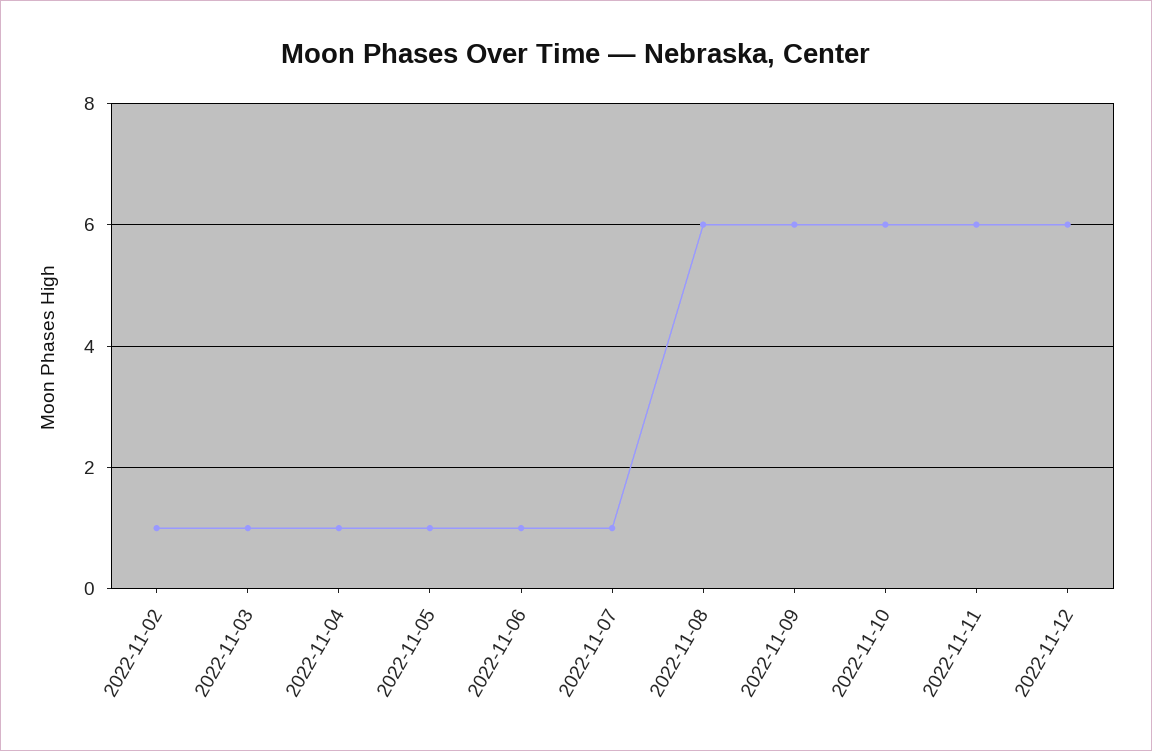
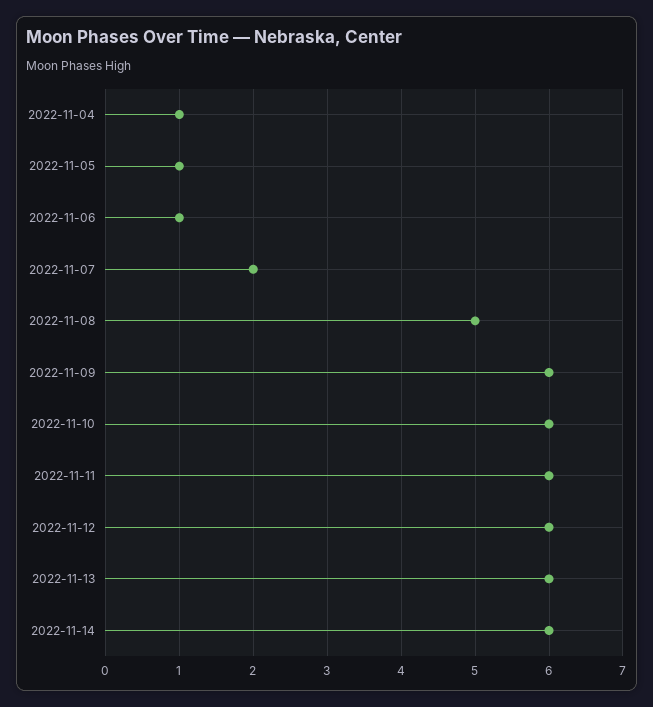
2022-11-02: 1 -> none
2022-11-03: 1 -> none
2022-11-07: 1 -> 2
2022-11-08: 6 -> 5
2022-11-13: none -> 6
2022-11-14: none -> 6

